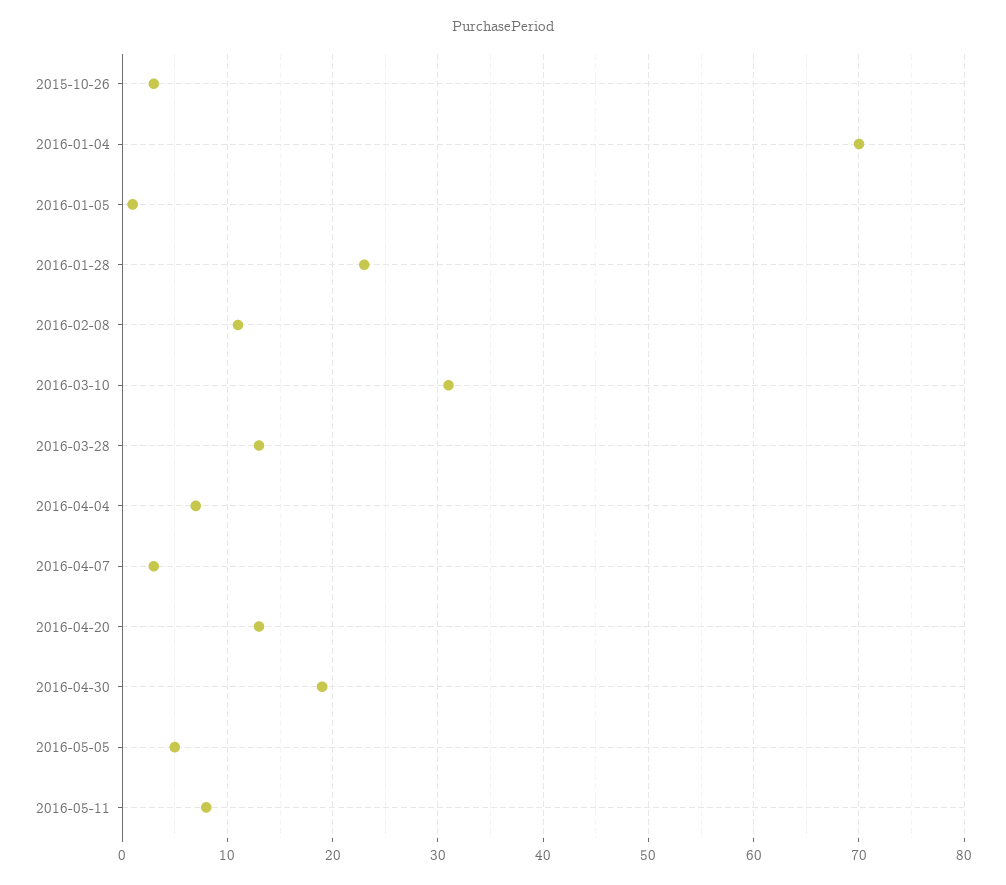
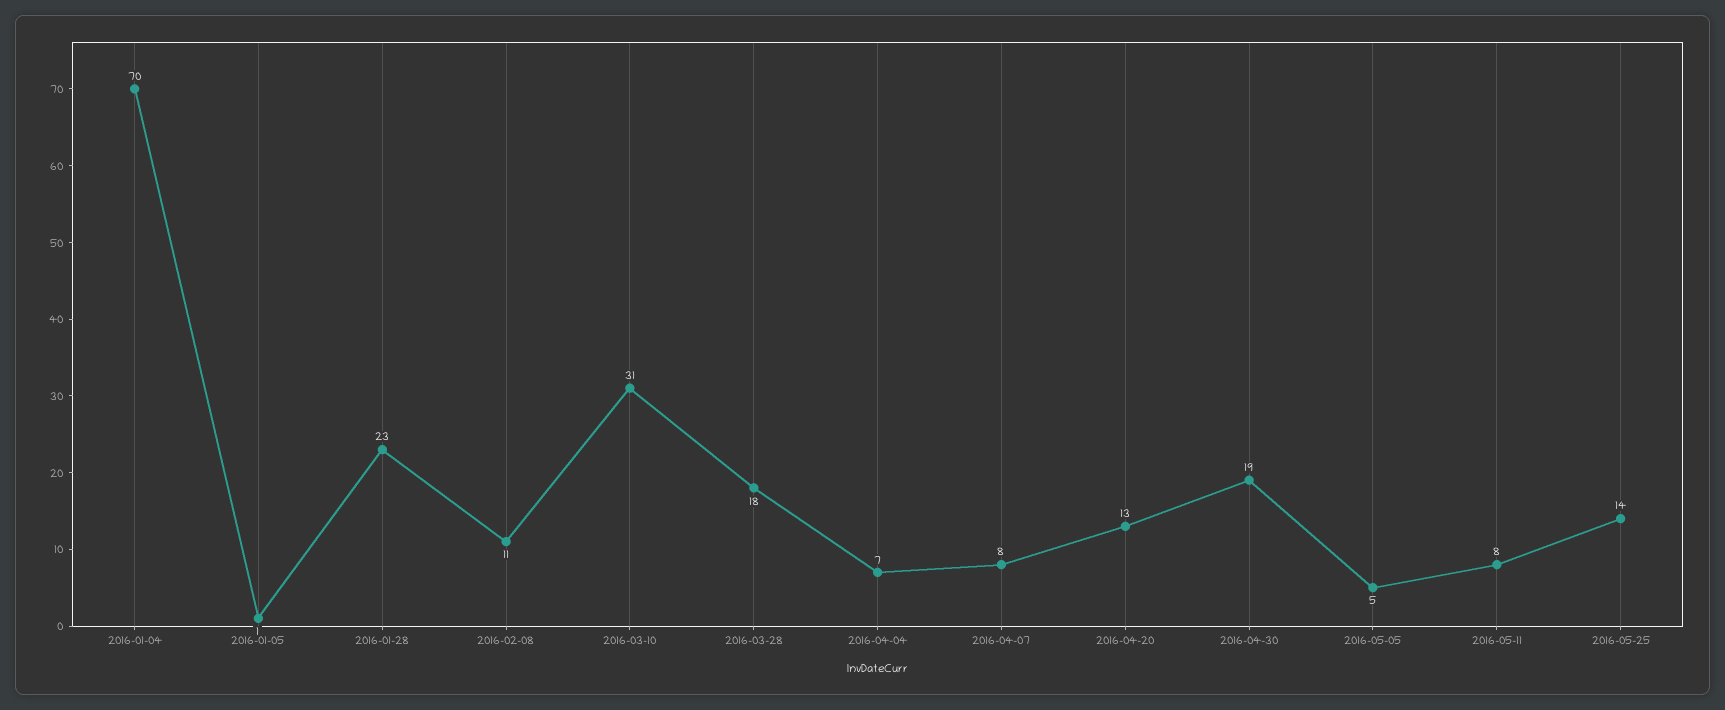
2015-10-26: 3 -> none
2016-03-28: 13 -> 18
2016-04-07: 3 -> 8
2016-05-25: none -> 14

